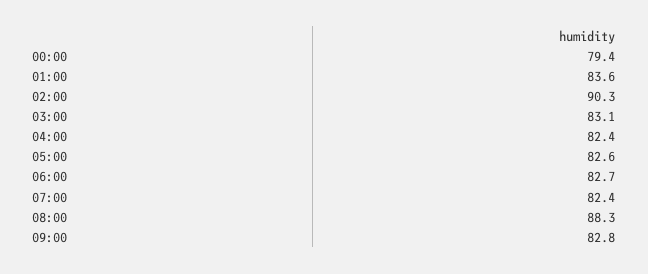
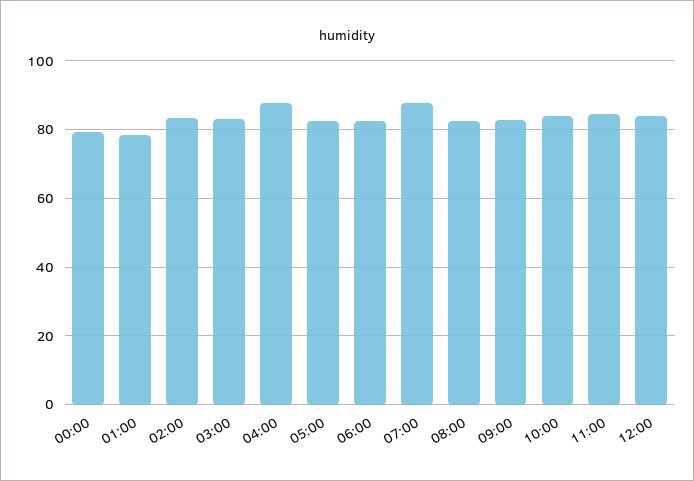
01:00: 83.6 -> 78
02:00: 90.3 -> 84
04:00: 82.4 -> 88
07:00: 82.4 -> 88
08:00: 88.3 -> 82
10:00: none -> 84
11:00: none -> 84
12:00: none -> 84

